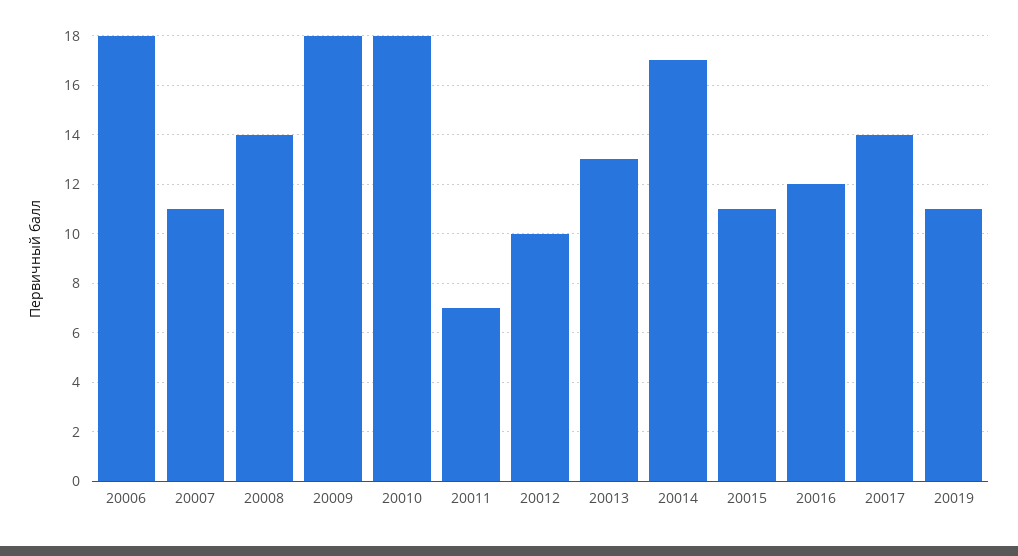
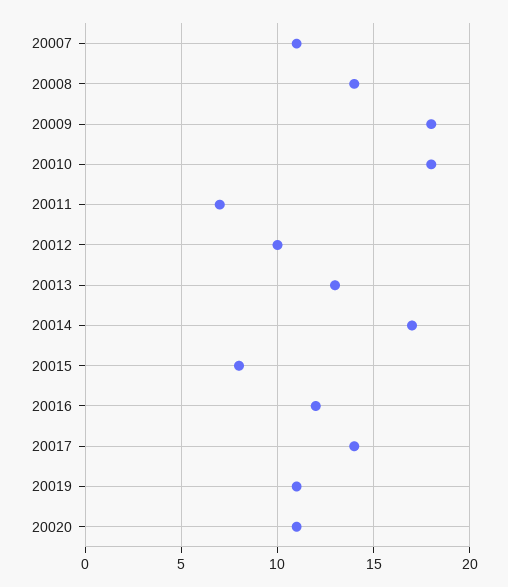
20006: 18 -> none
20015: 11 -> 8
20020: none -> 11

